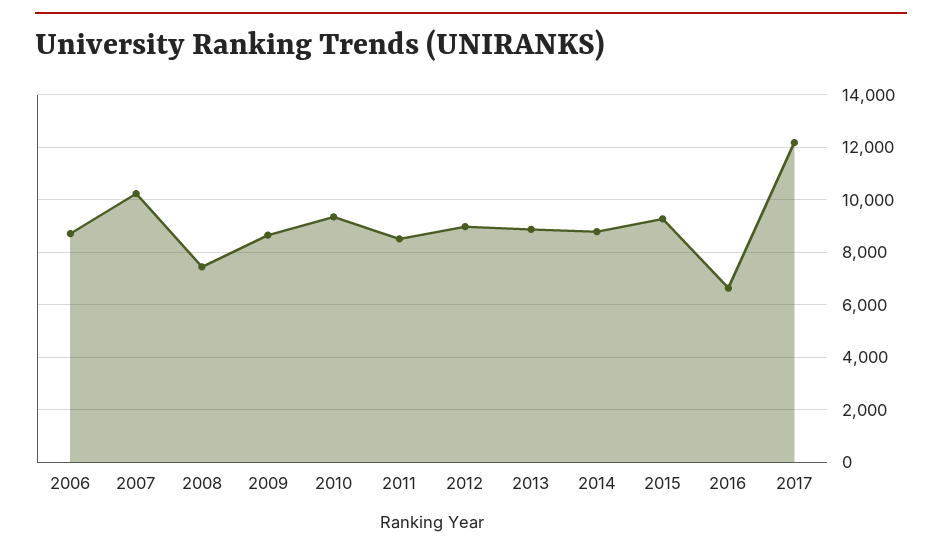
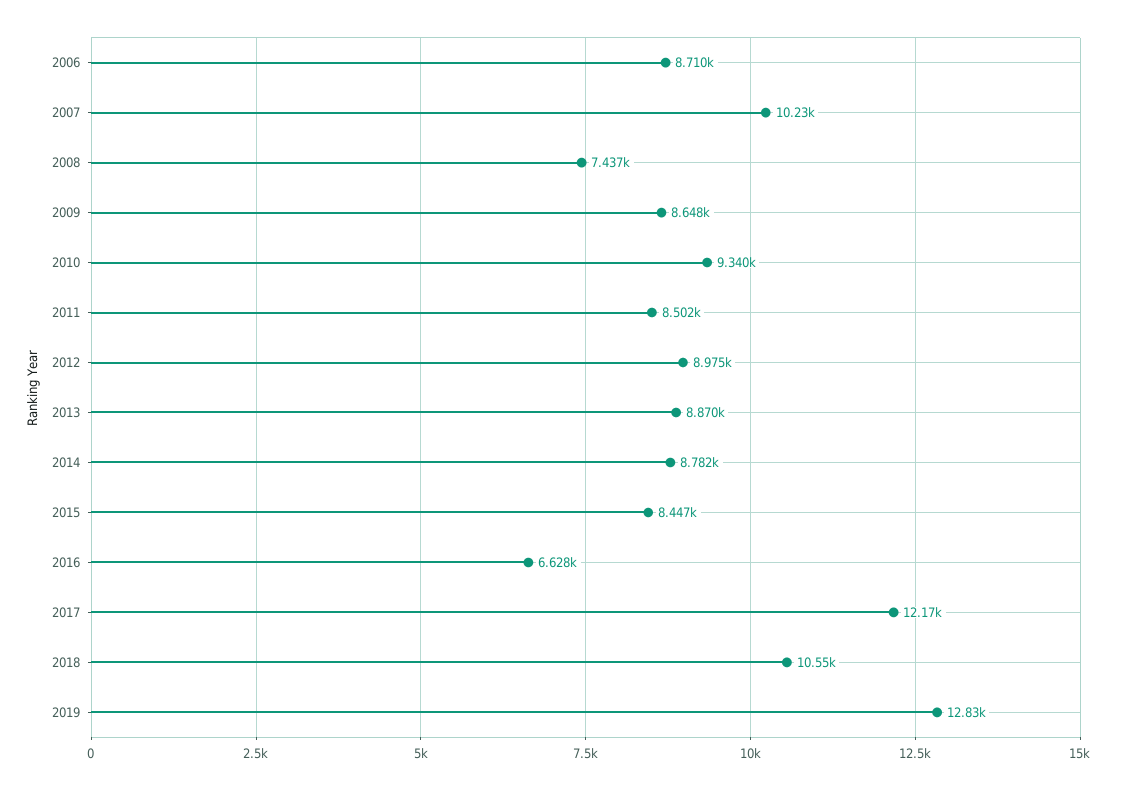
2015: 9250 -> 8447
2018: none -> 10550
2019: none -> 12830

